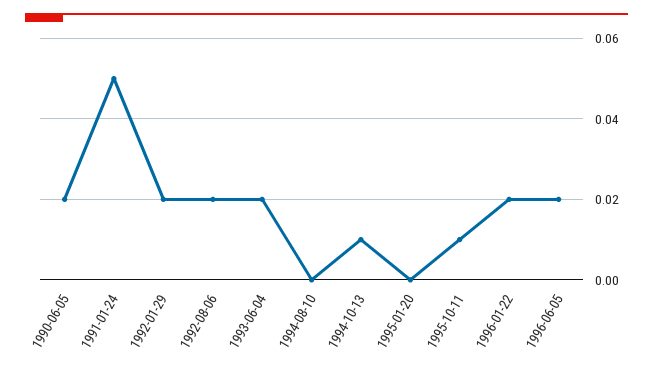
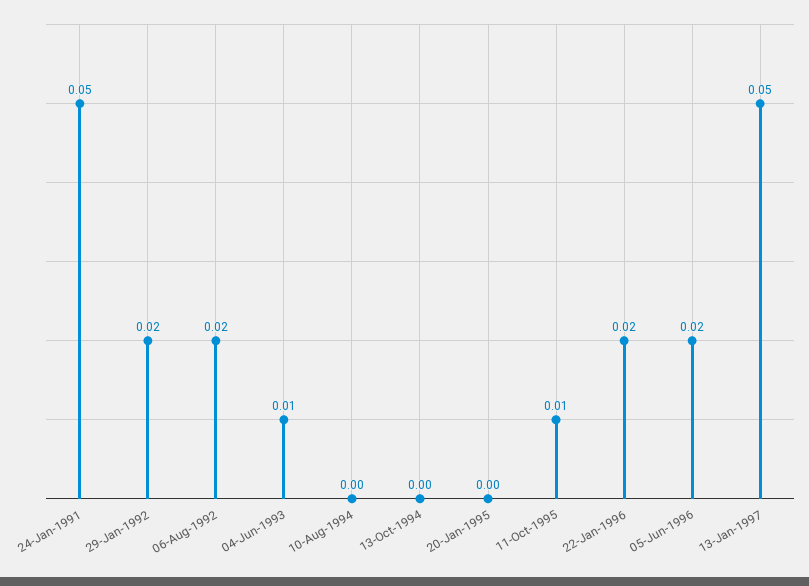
1990-06-05: 0.02 -> none
1993-06-04: 0.02 -> 0.01
1994-10-13: 0.01 -> 0
13-Jan-1997: none -> 0.05

